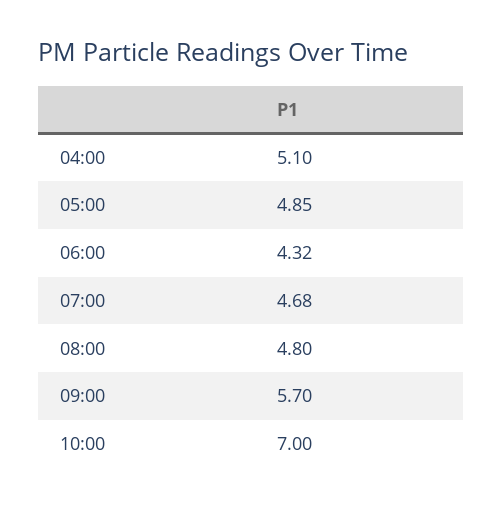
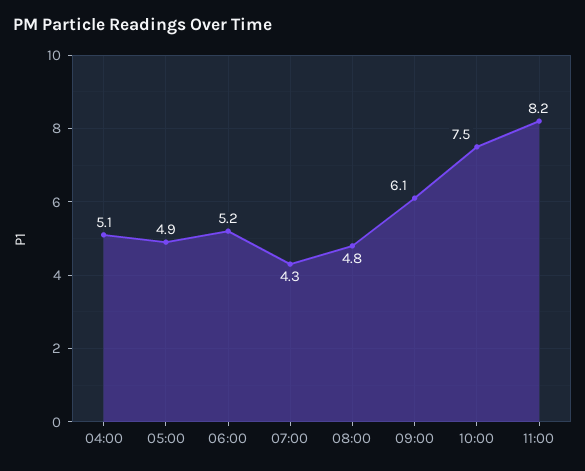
06:00: 4.32 -> 5.2
07:00: 4.68 -> 4.3
09:00: 5.7 -> 6.1
10:00: 7 -> 7.5
11:00: none -> 8.2

